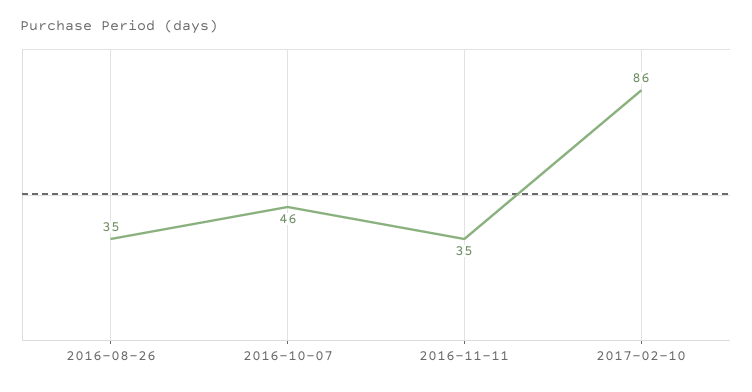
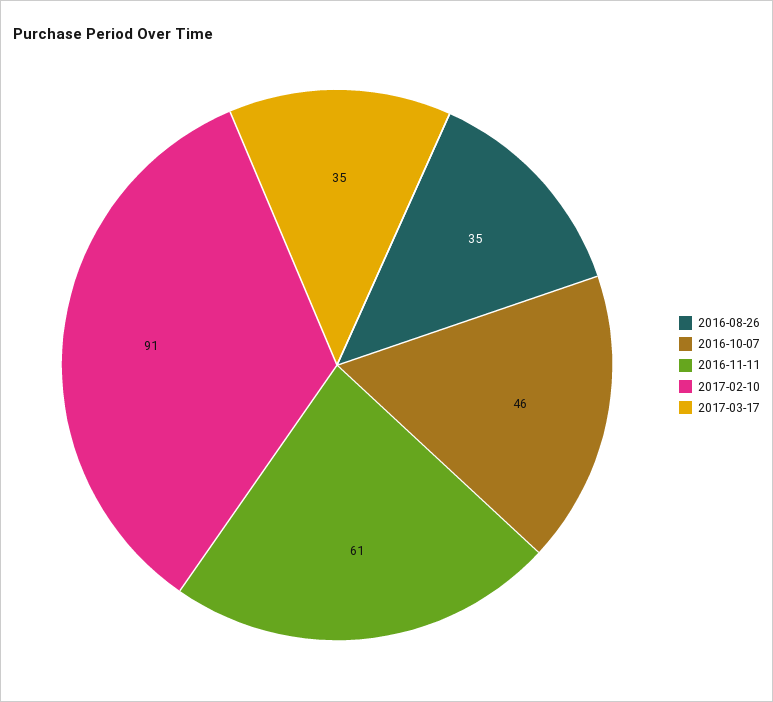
2016-11-11: 35 -> 61
2017-02-10: 86 -> 91
2017-03-17: none -> 35

